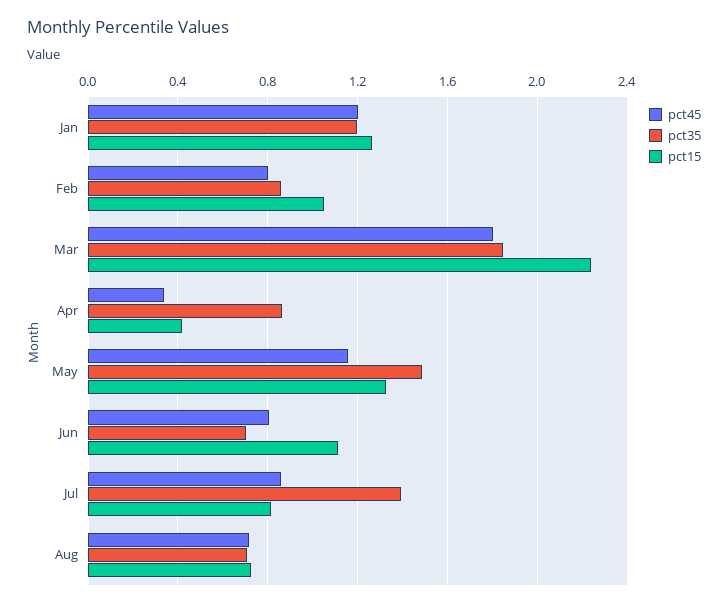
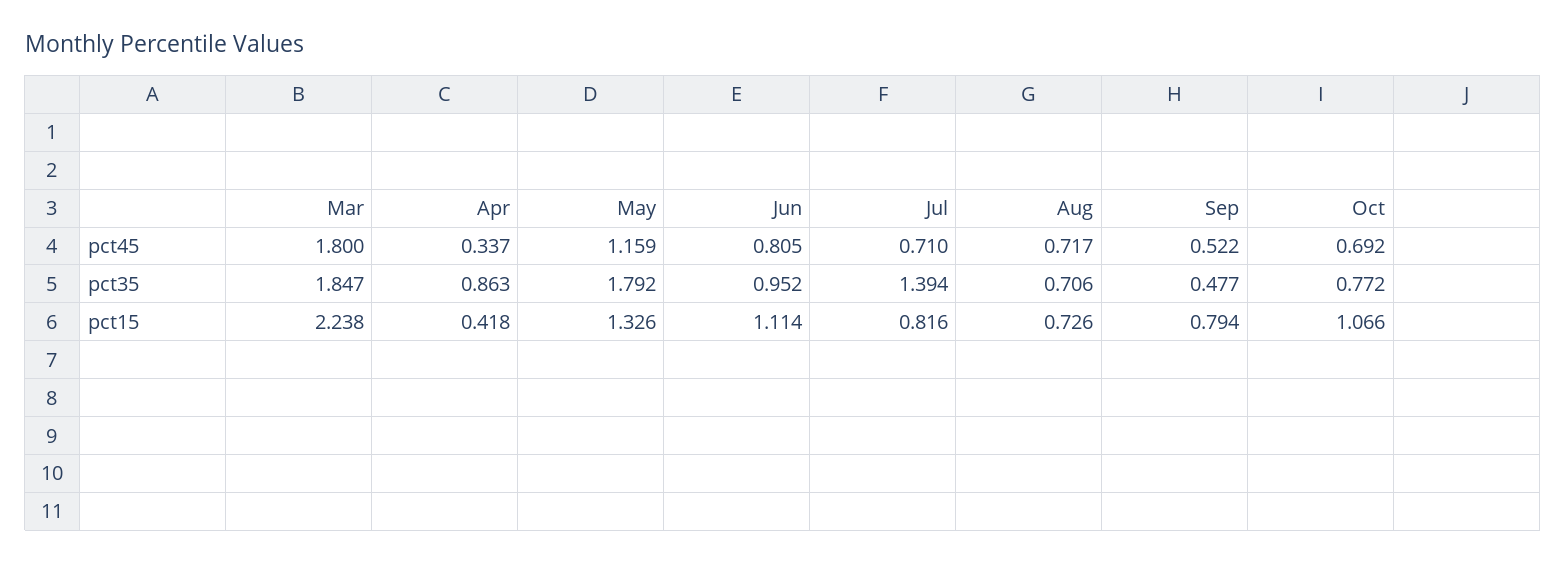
pct45, Jan: 1.2 -> none
pct35, Jan: 1.2 -> none
pct15, Jan: 1.25 -> none
pct45, Feb: 0.8 -> none
pct35, Feb: 0.85 -> none
pct15, Feb: 1.05 -> none
pct35, May: 1.5 -> 1.792
pct35, Jun: 0.7 -> 0.952
pct45, Jul: 0.85 -> 0.71
pct45, Sep: none -> 0.522
pct45, Oct: none -> 0.692
pct35, Sep: none -> 0.477
pct35, Oct: none -> 0.772
pct15, Sep: none -> 0.794
pct15, Oct: none -> 1.066

